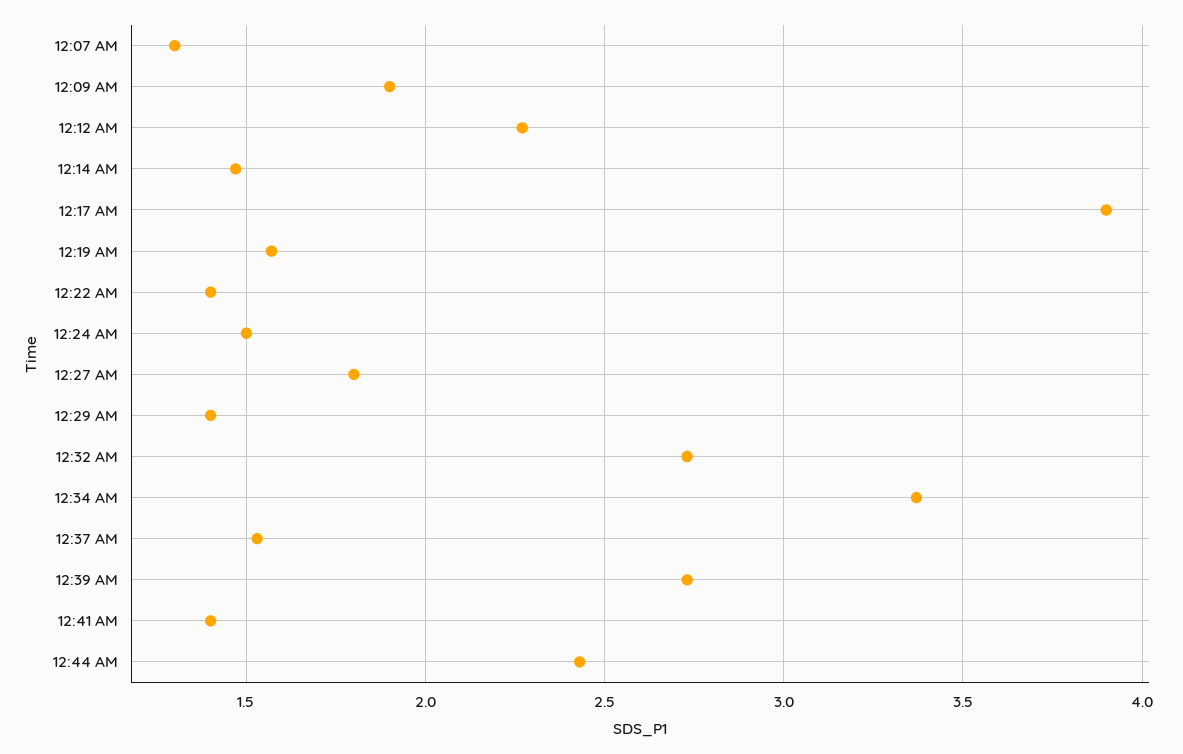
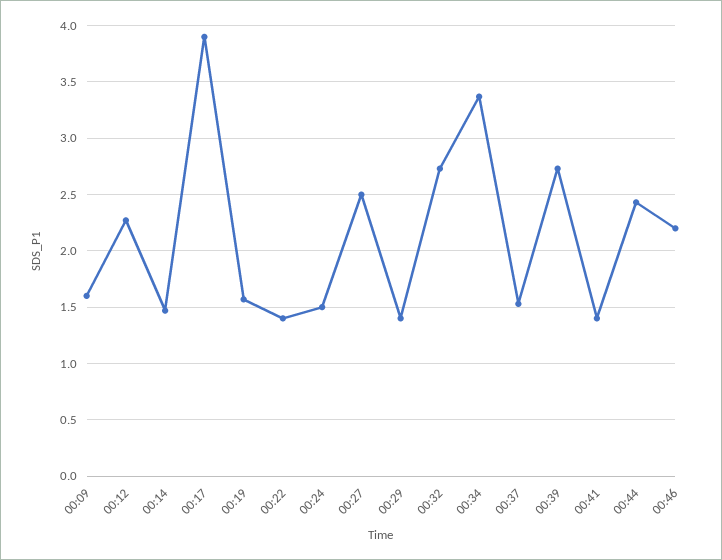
12:07 AM: 1.3 -> none
12:09 AM: 1.9 -> 1.6
12:27 AM: 1.8 -> 2.5
00:46: none -> 2.2

